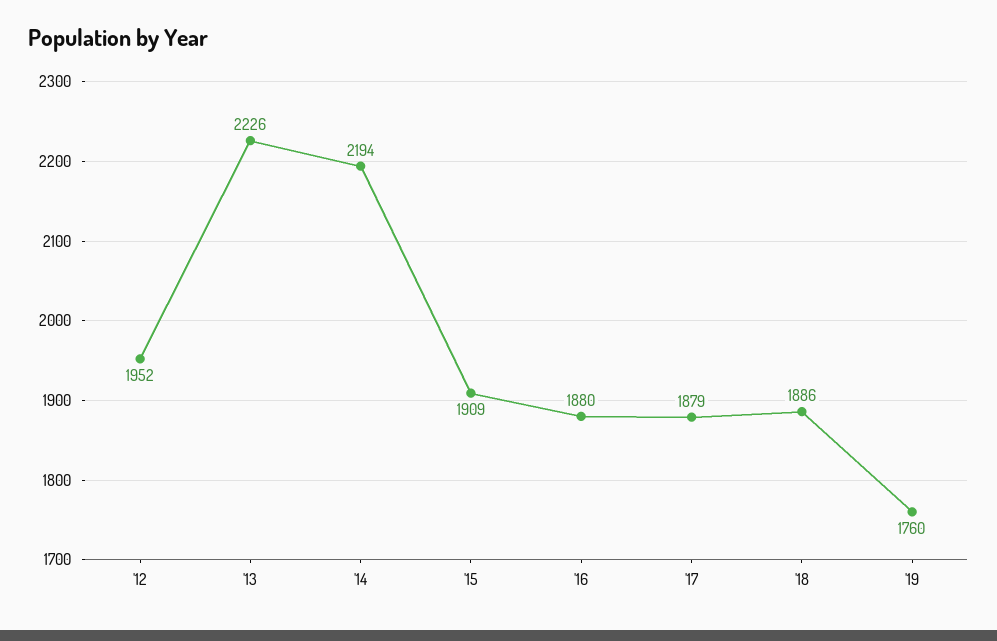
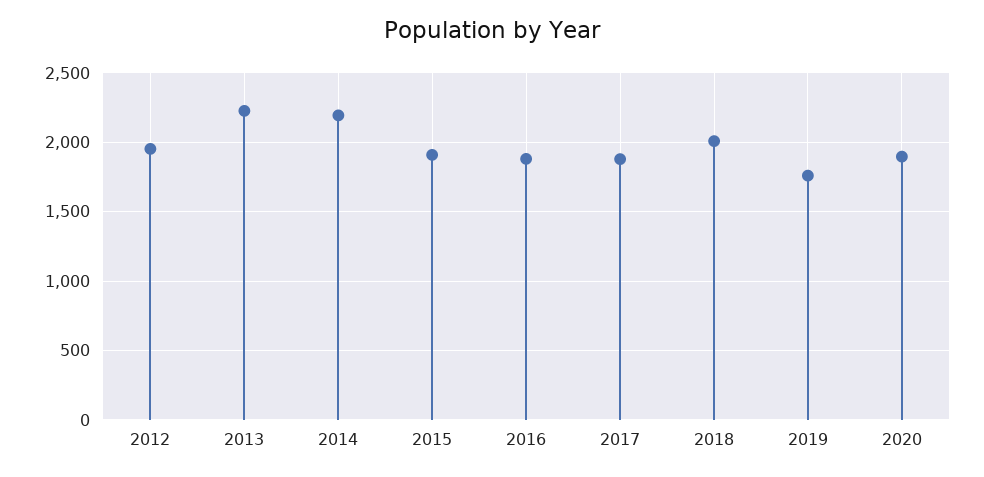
'18: 1886 -> 2000
2020: none -> 1900

